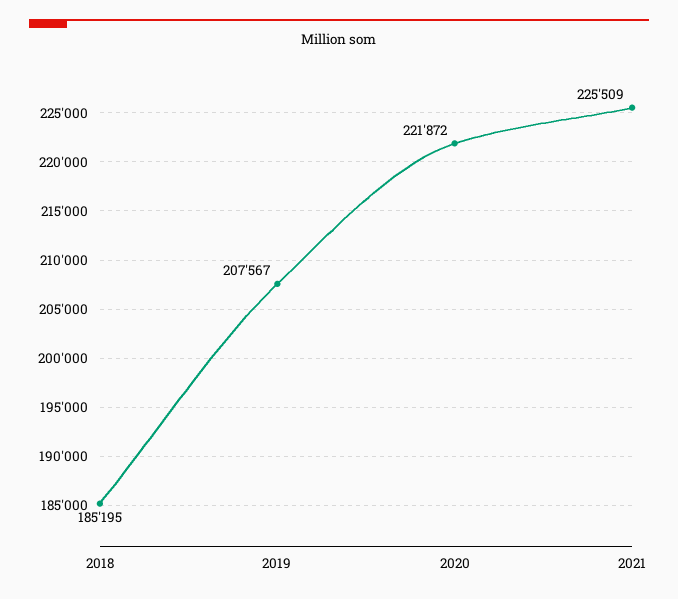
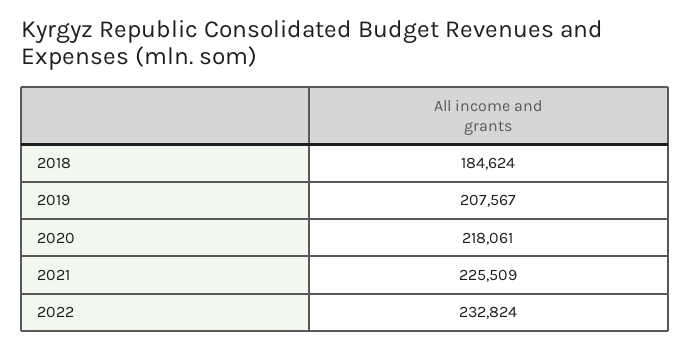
2018: 185195 -> 184624
2020: 221872 -> 218061
2022: none -> 232824

